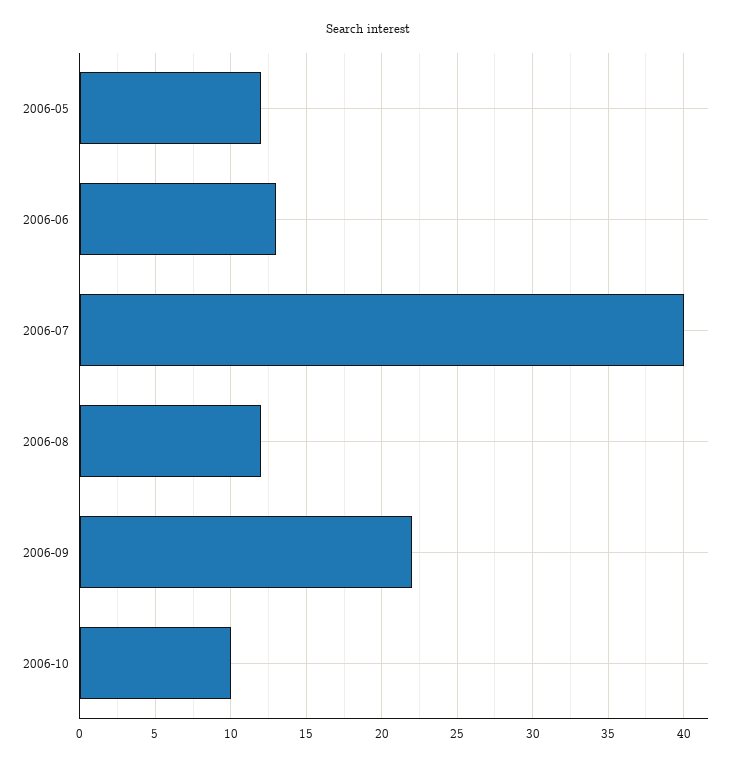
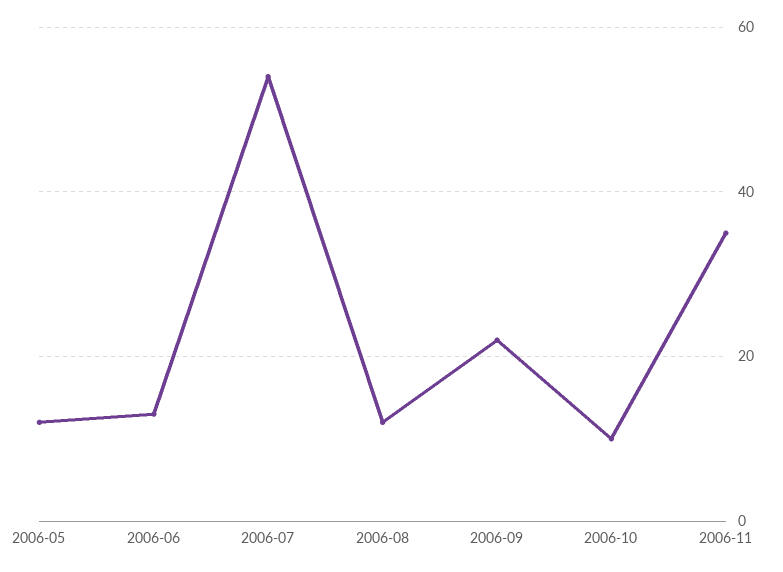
2006-07: 40 -> 55
2006-11: none -> 35

